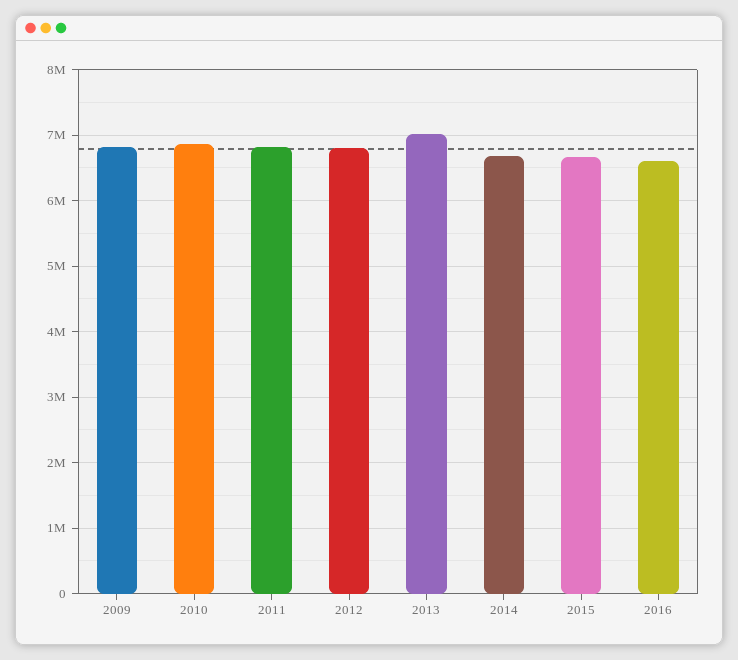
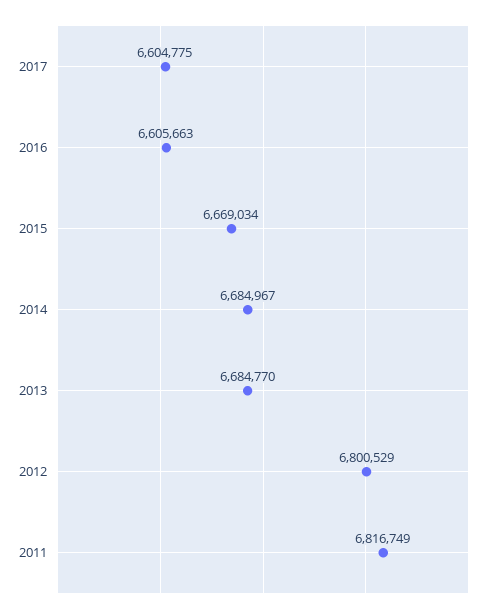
2009: 6800000 -> none
2010: 6900000 -> none
2013: 7000000 -> 6684770
2017: none -> 6604775

